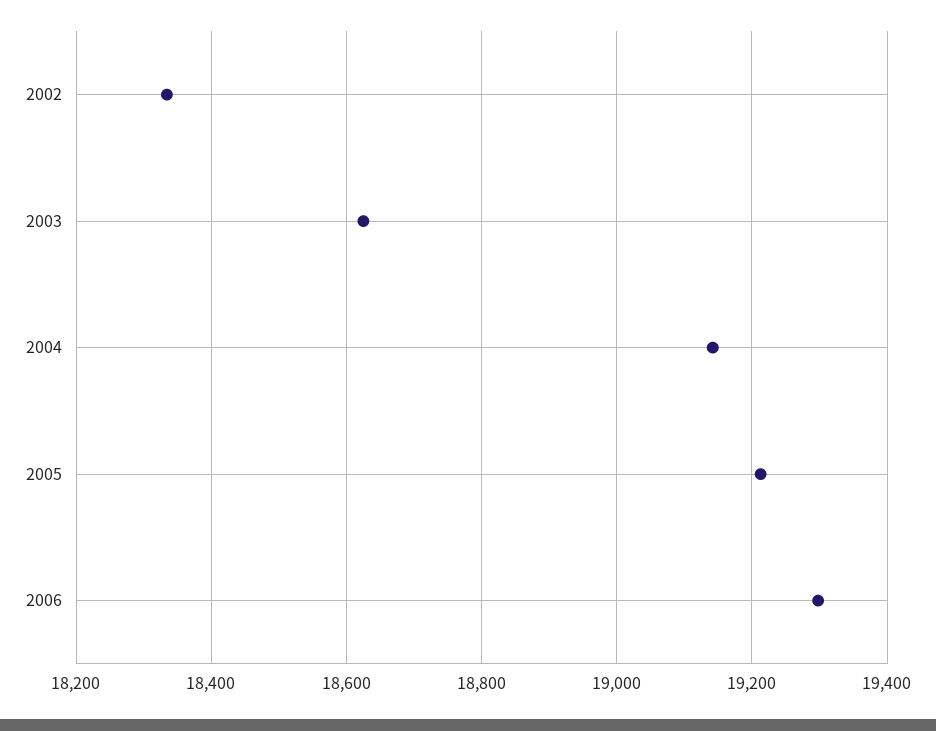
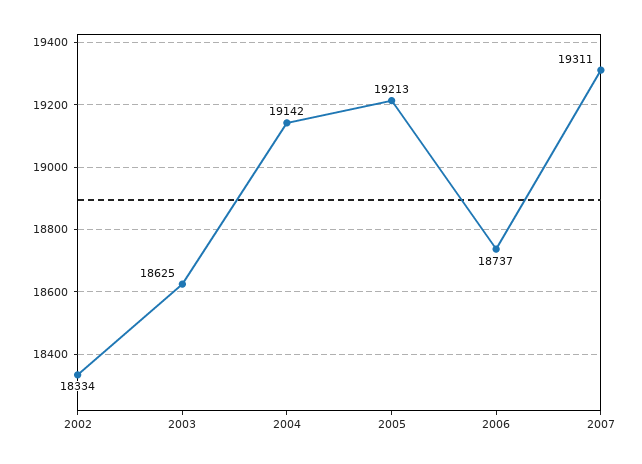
2006: 19300 -> 18737
2007: none -> 19311

